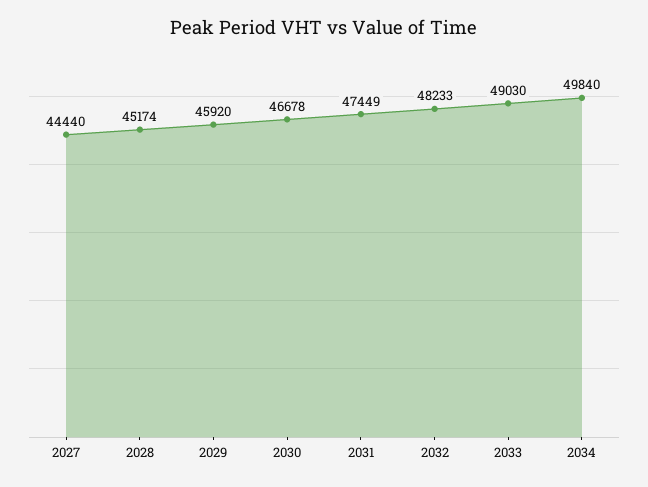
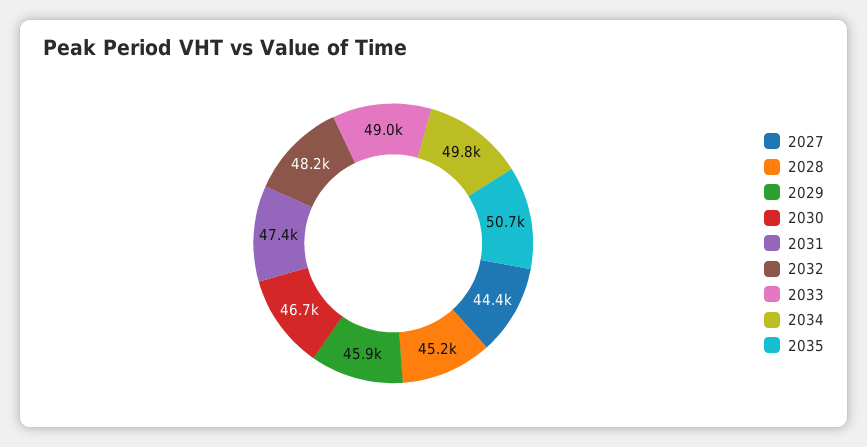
2035: none -> 50700

